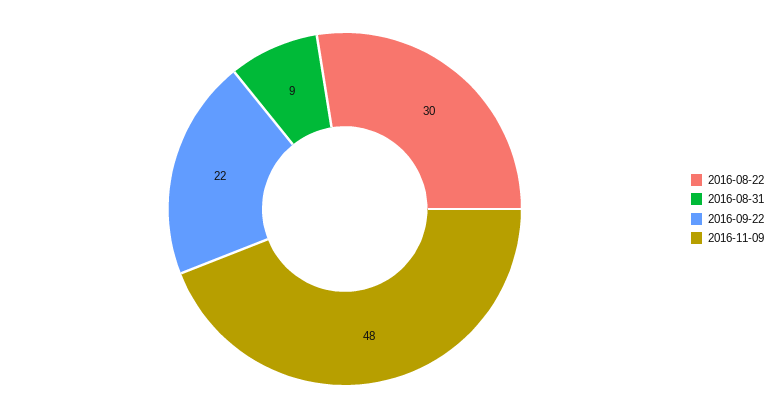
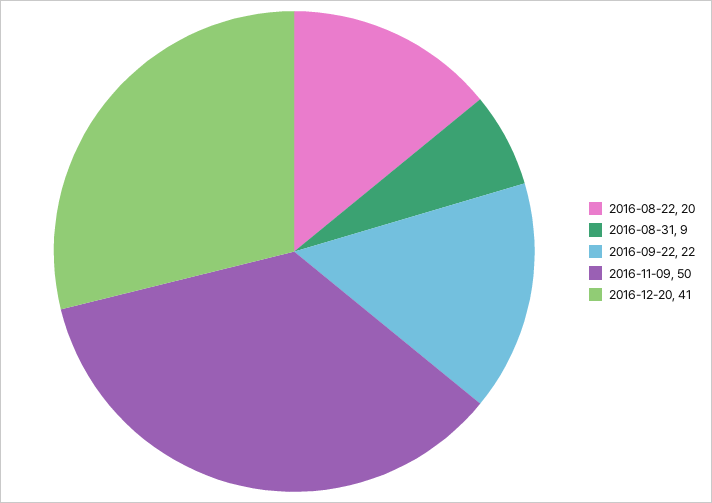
2016-08-22: 30 -> 20
2016-11-09: 48 -> 50
2016-12-20: none -> 41

